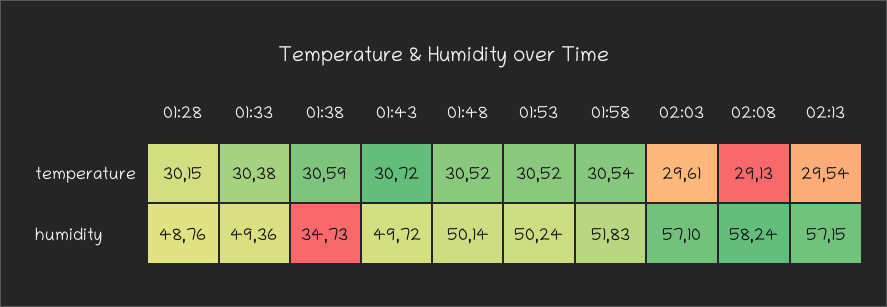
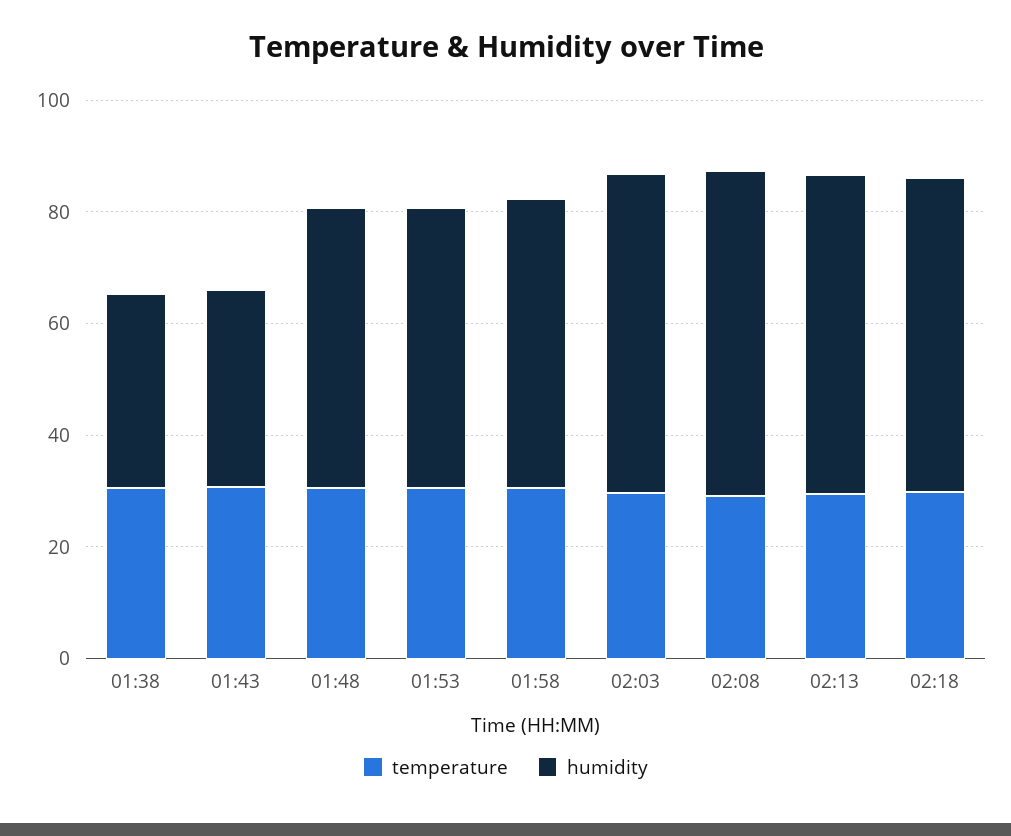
temperature, 01:28: 30.15 -> none
temperature, 01:33: 30.38 -> none
humidity, 01:28: 48.76 -> none
humidity, 01:33: 49.36 -> none
humidity, 01:43: 49.72 -> 35
temperature, 02:18: none -> 30
humidity, 02:18: none -> 55

